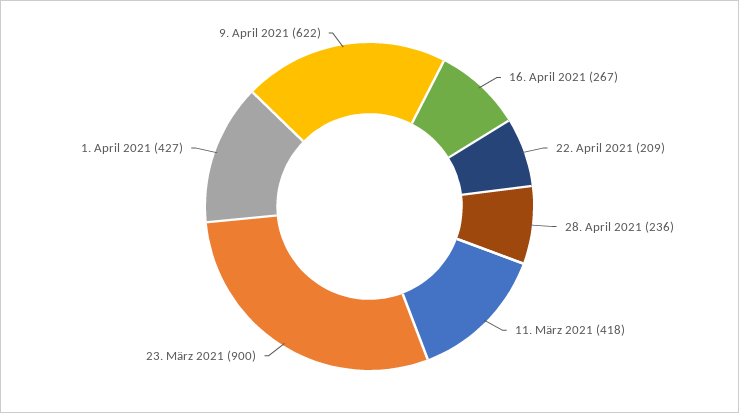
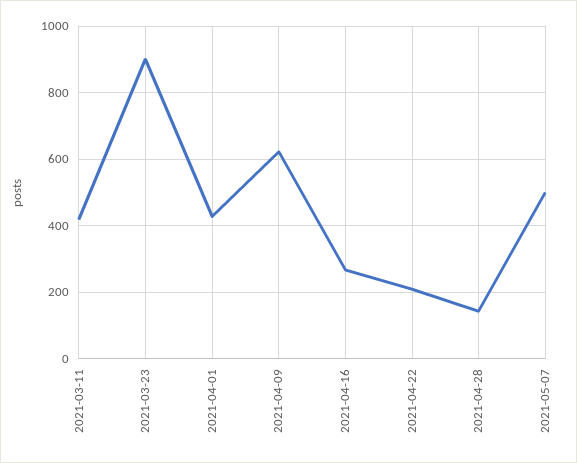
28. April 2021: 236 -> 140
2021-05-07: none -> 500

